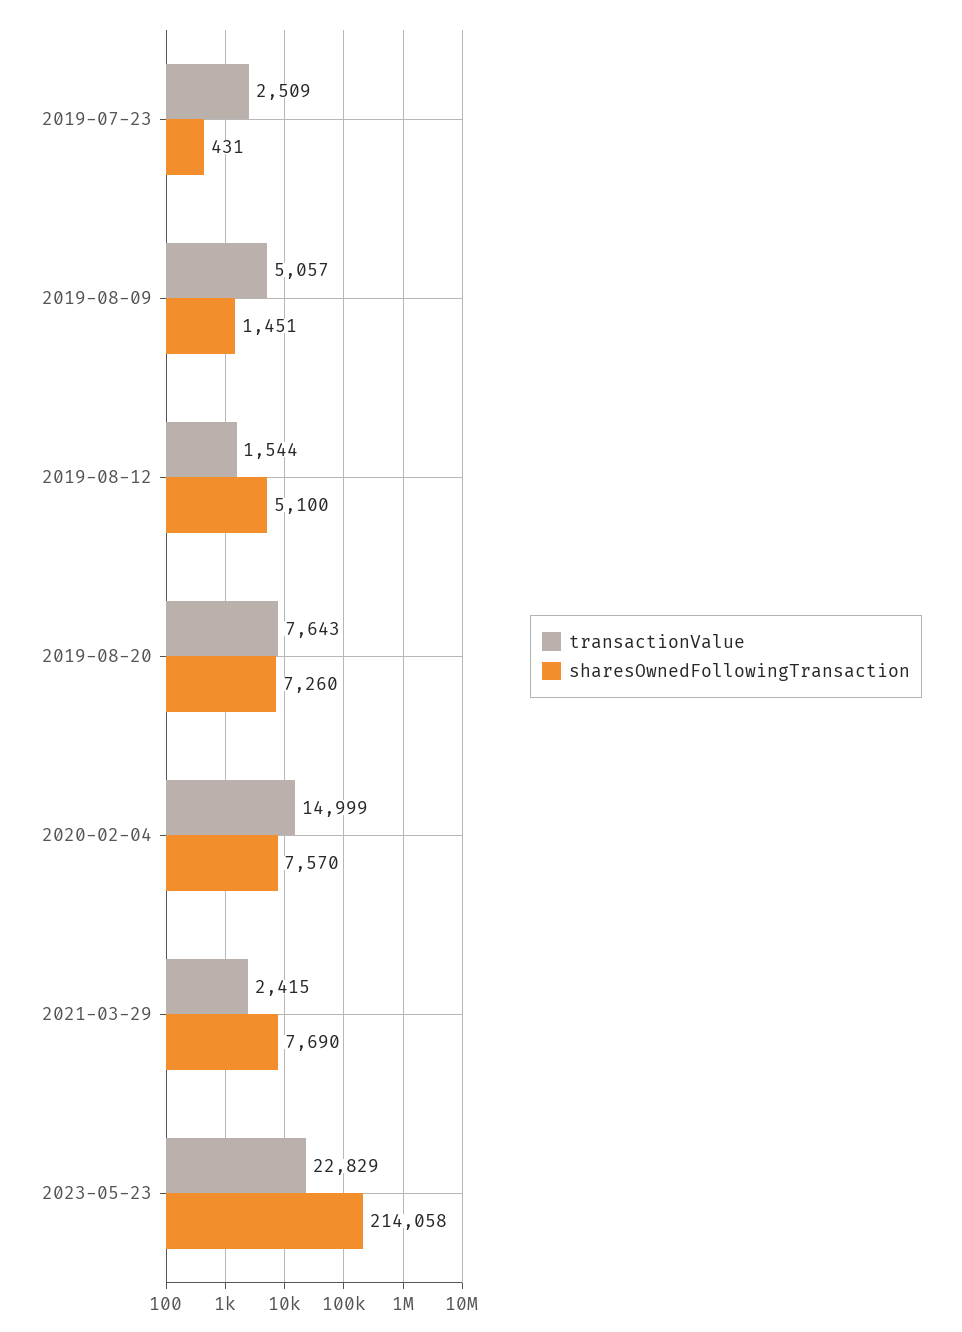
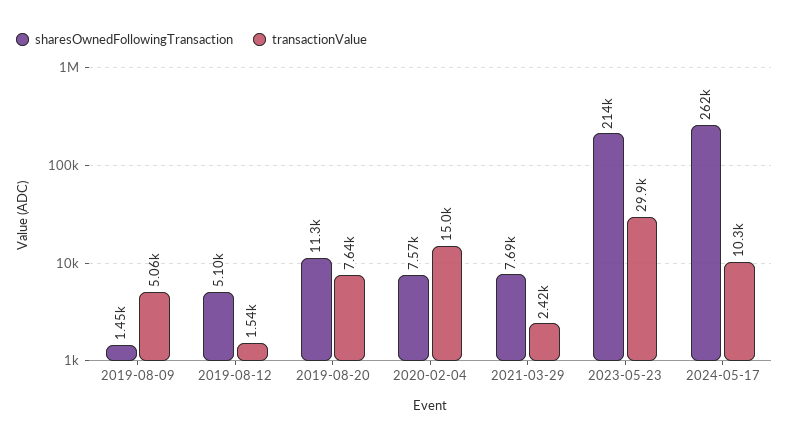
transactionValue, 2019-07-23: 2509 -> none
sharesOwnedFollowingTransaction, 2019-07-23: 431 -> none
sharesOwnedFollowingTransaction, 2019-08-20: 7260 -> 11300
transactionValue, 2023-05-23: 22829 -> 29900
sharesOwnedFollowingTransaction, 2024-05-17: none -> 262000
transactionValue, 2024-05-17: none -> 10300

